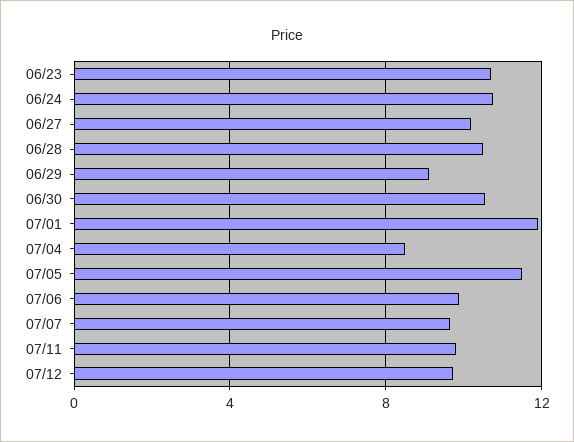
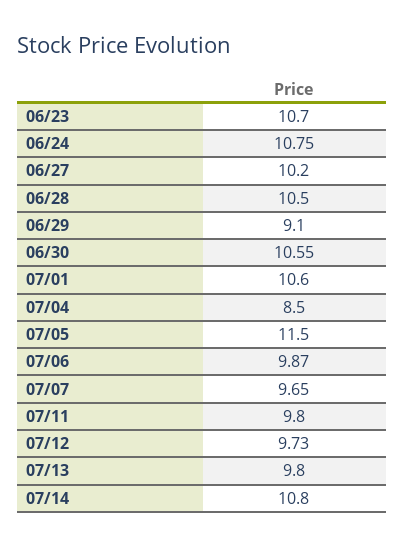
07/01: 12 -> 10.6
07/13: none -> 9.8
07/14: none -> 10.8

